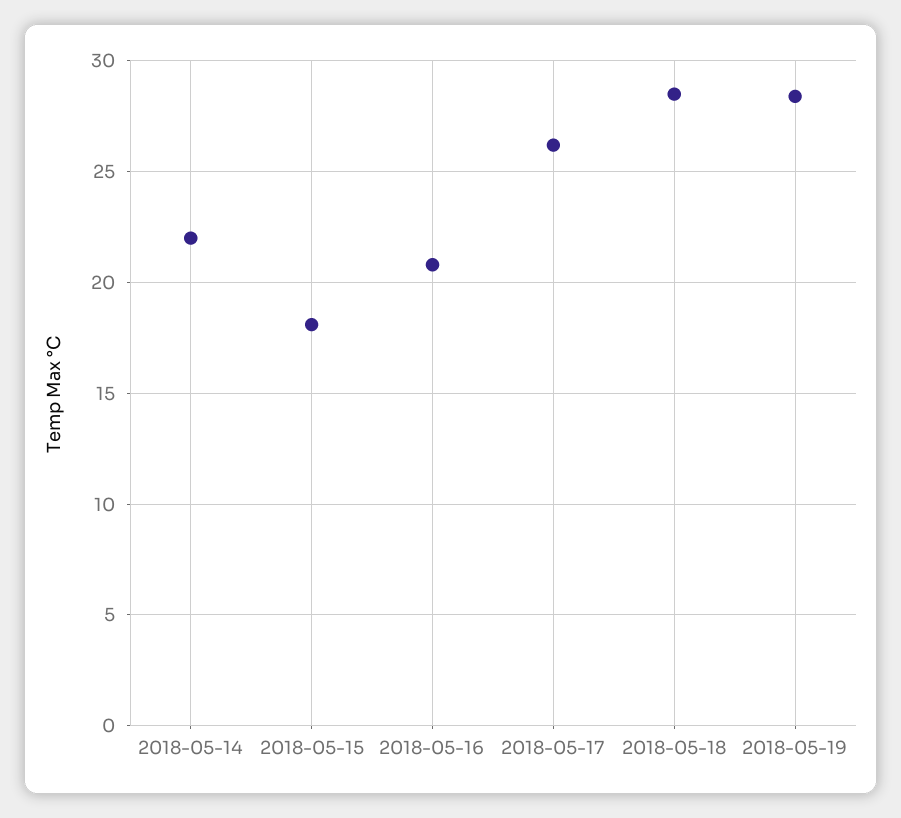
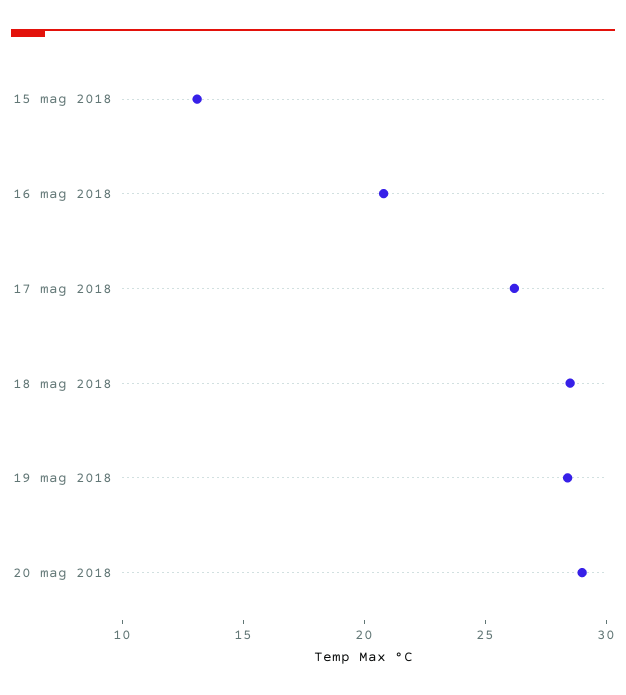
2018-05-14: 22 -> none
2018-05-15: 18 -> 13
20 mag 2018: none -> 29

